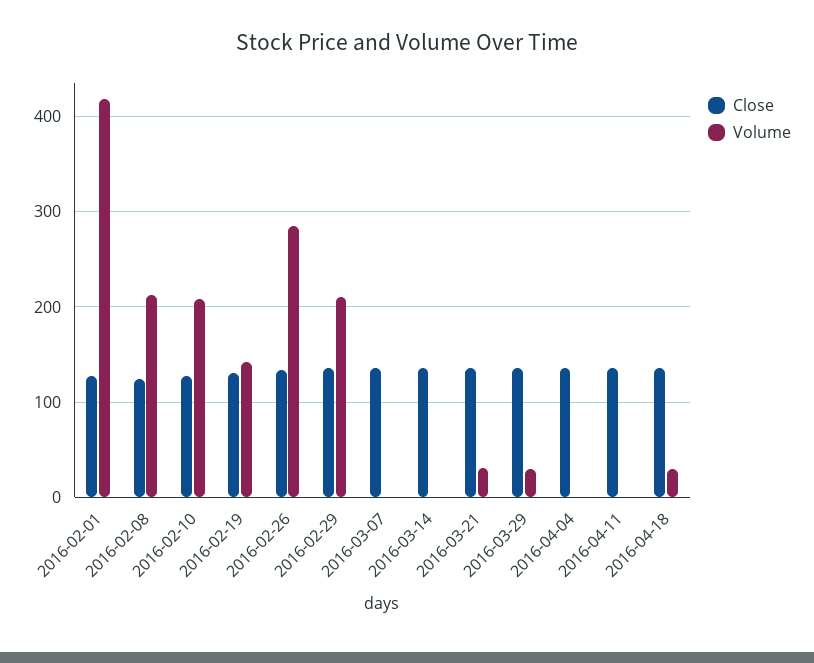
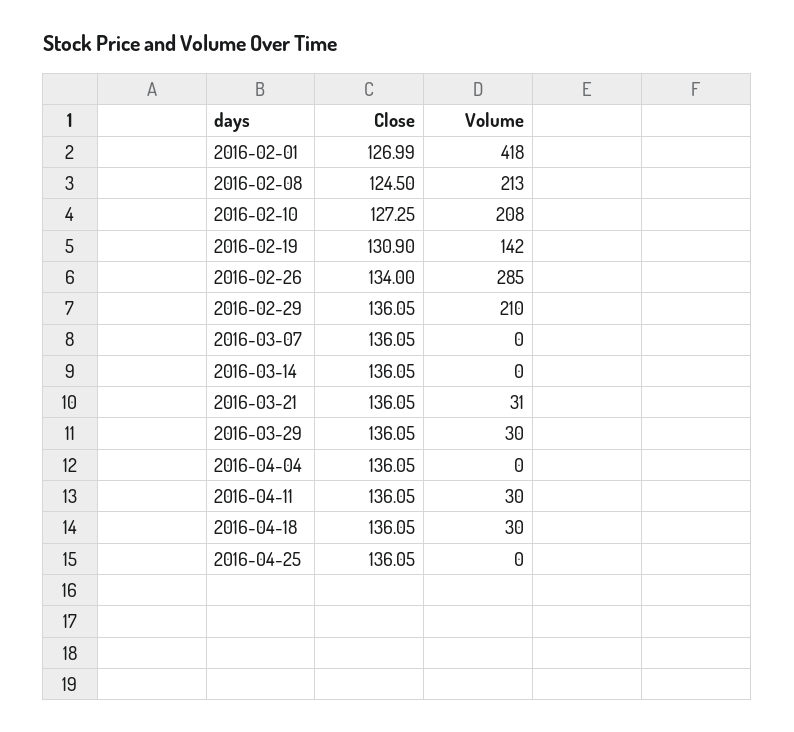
Volume, 2016-04-11: 0 -> 30
Close, 2016-04-25: none -> 136.05
Volume, 2016-04-25: none -> 0

